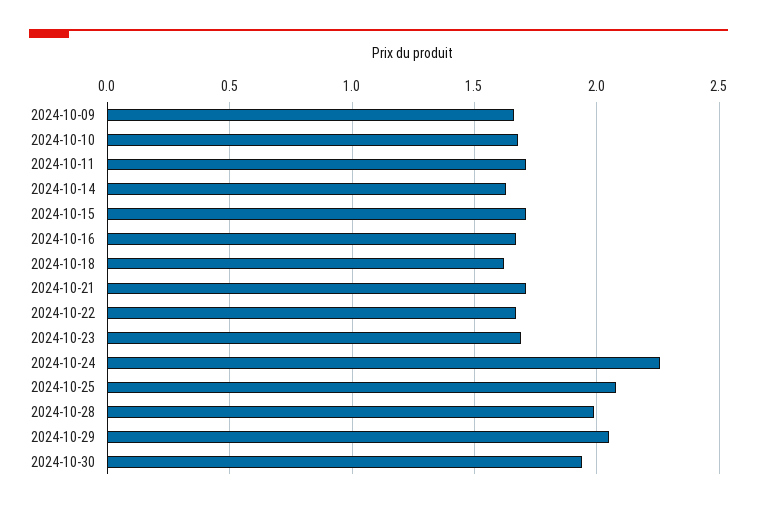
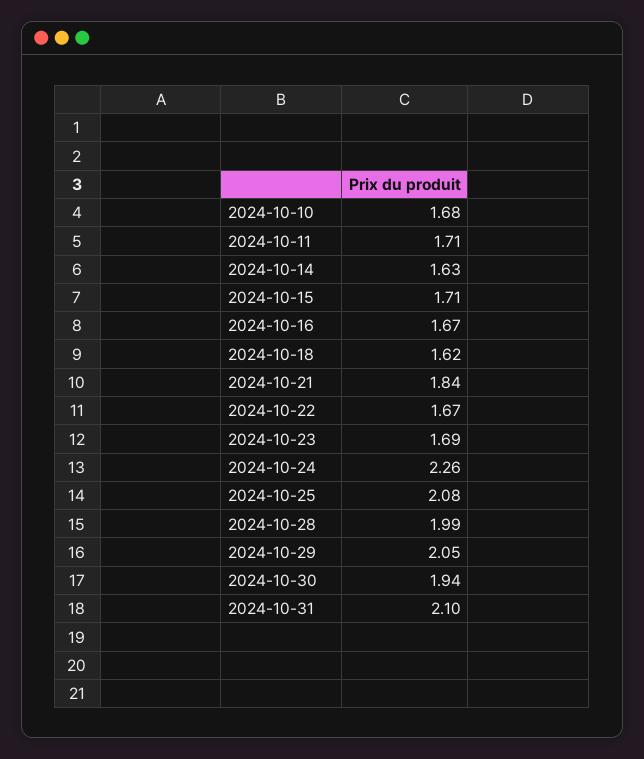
2024-10-09: 1.65 -> none
2024-10-21: 1.7 -> 1.84
2024-10-31: none -> 2.1

